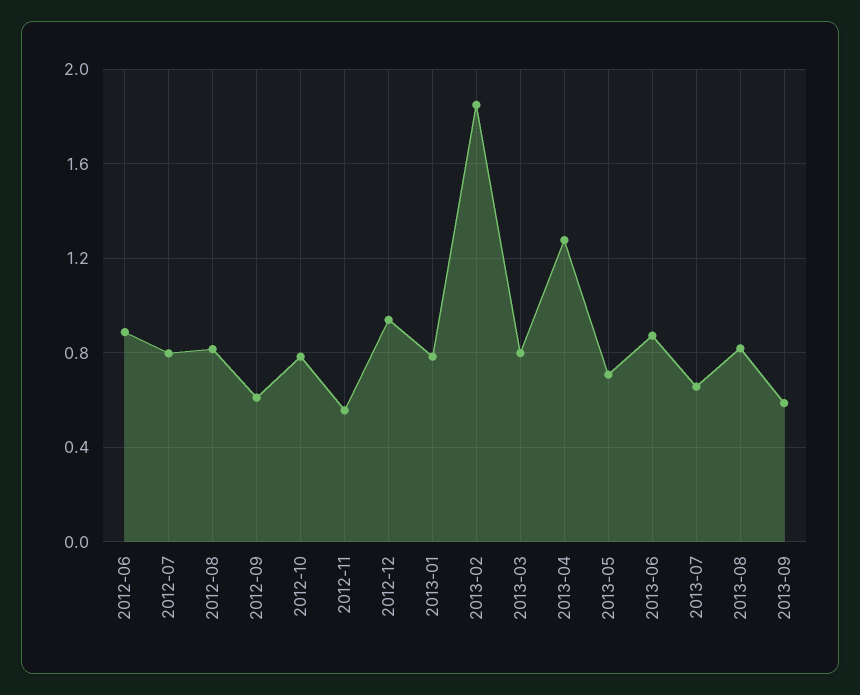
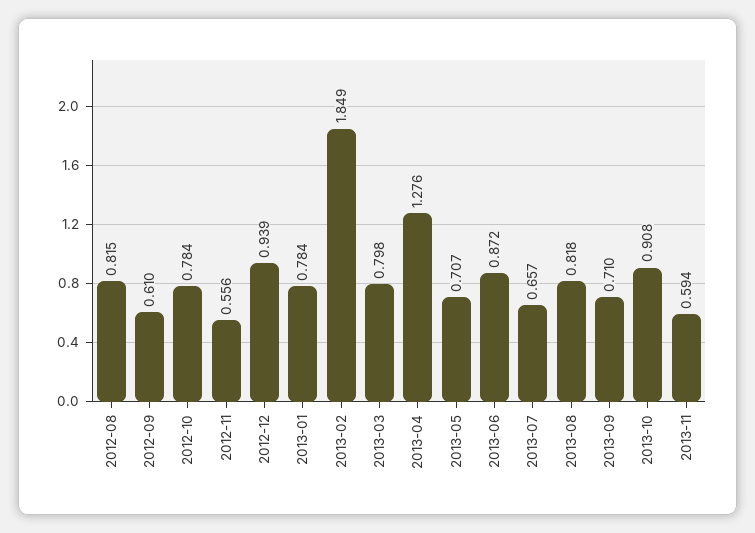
2012-06: 0.9 -> none
2012-07: 0.8 -> none
2013-09: 0.6 -> 0.71
2013-10: none -> 0.908
2013-11: none -> 0.594

